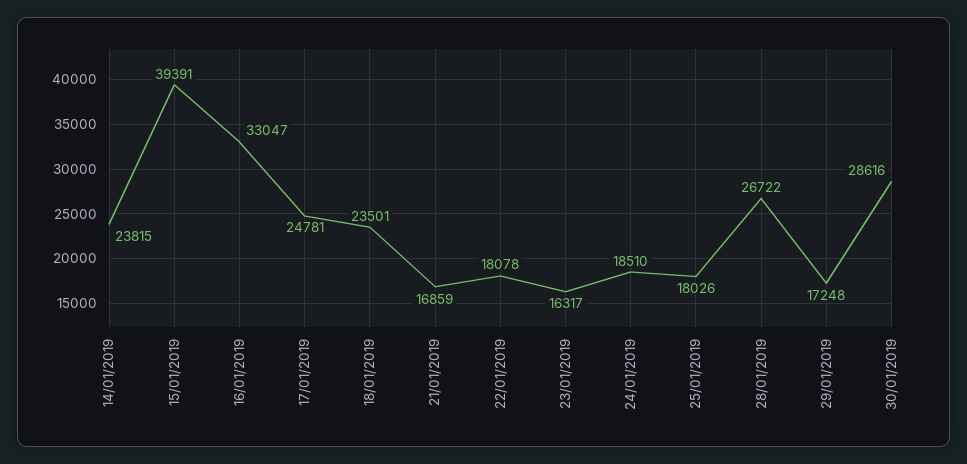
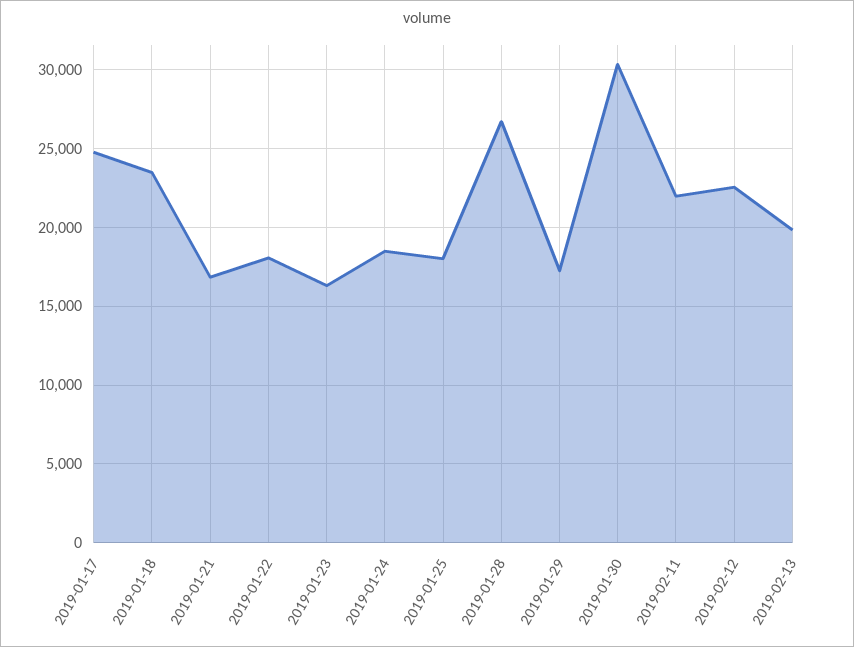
14/01/2019: 23815 -> none
15/01/2019: 39391 -> none
16/01/2019: 33047 -> none
30/01/2019: 28616 -> 30500
2019-02-11: none -> 22000
2019-02-12: none -> 22500
2019-02-13: none -> 20000

